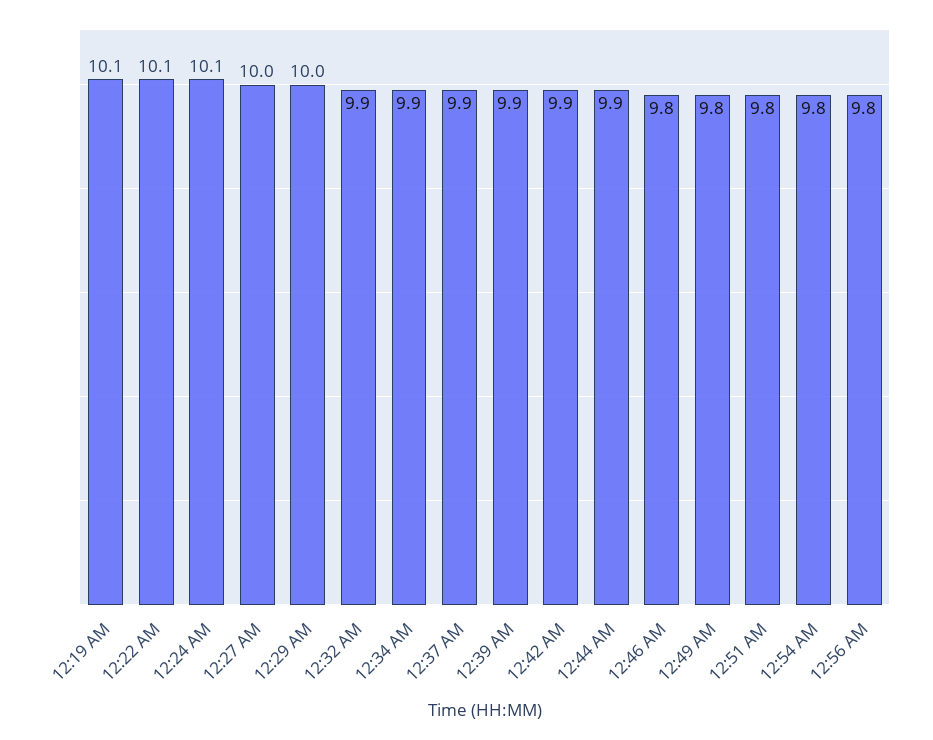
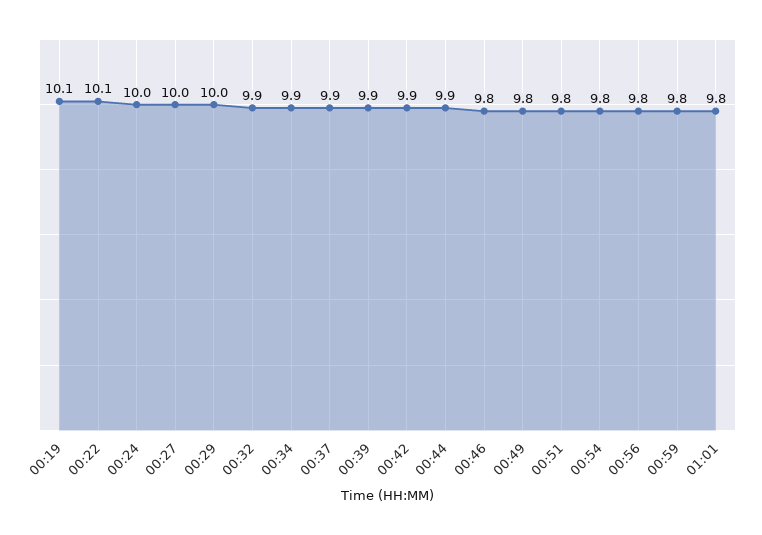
12:24 AM: 10.1 -> 10
00:59: none -> 9.8
01:01: none -> 9.8

